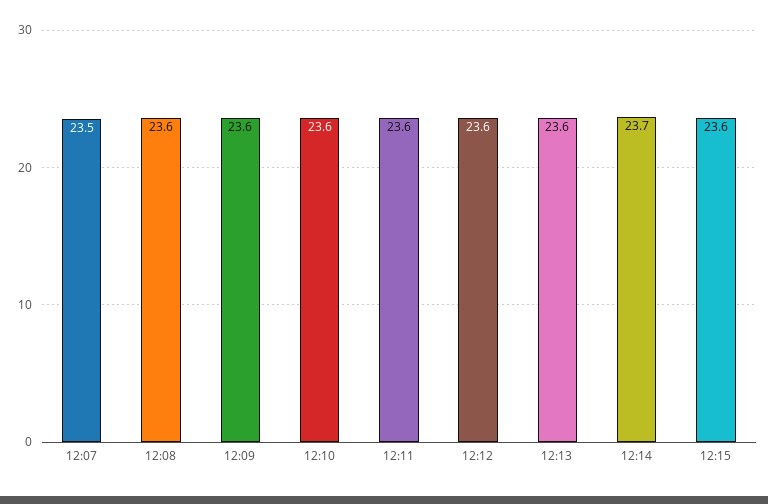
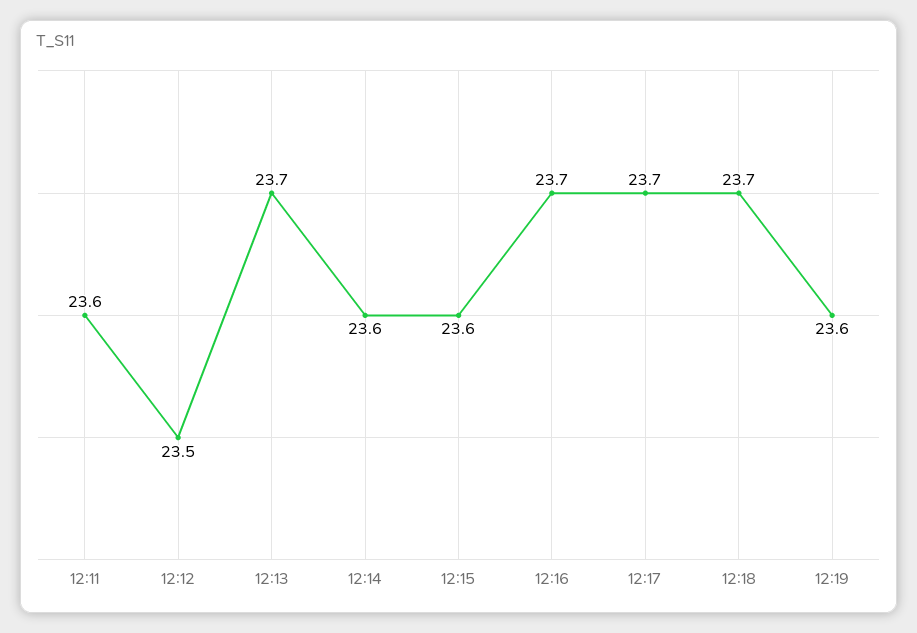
12:07: 23.5 -> none
12:08: 23.6 -> none
12:09: 23.6 -> none
12:10: 23.6 -> none
12:12: 23.6 -> 23.5
12:13: 23.6 -> 23.7
12:14: 23.7 -> 23.6
12:16: none -> 23.7
12:17: none -> 23.7
12:18: none -> 23.7
12:19: none -> 23.6

